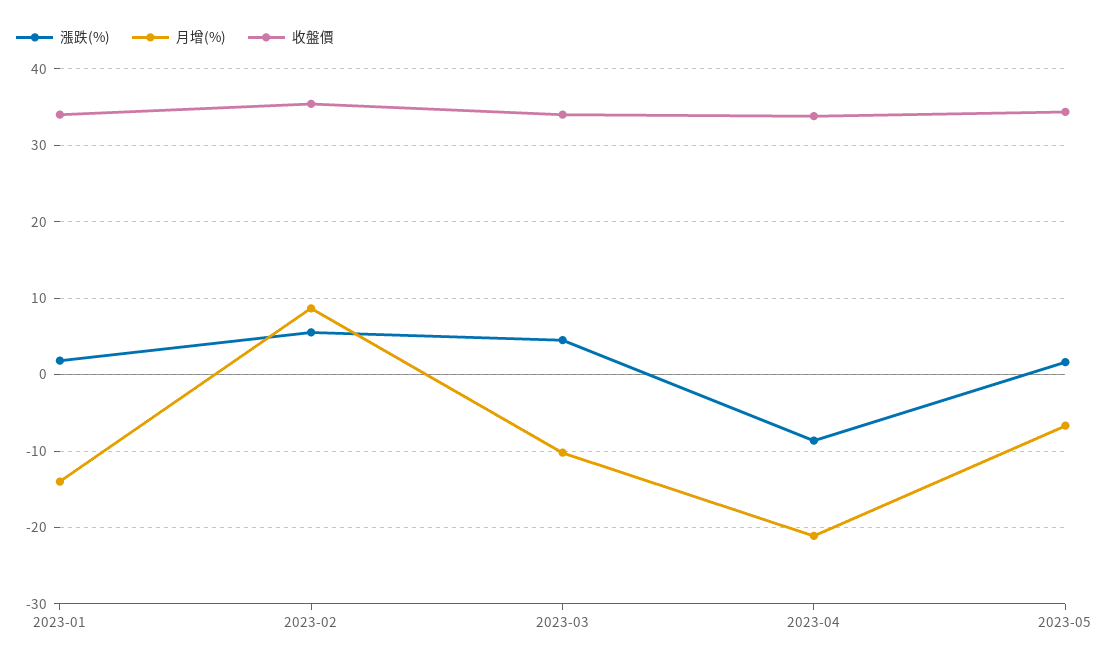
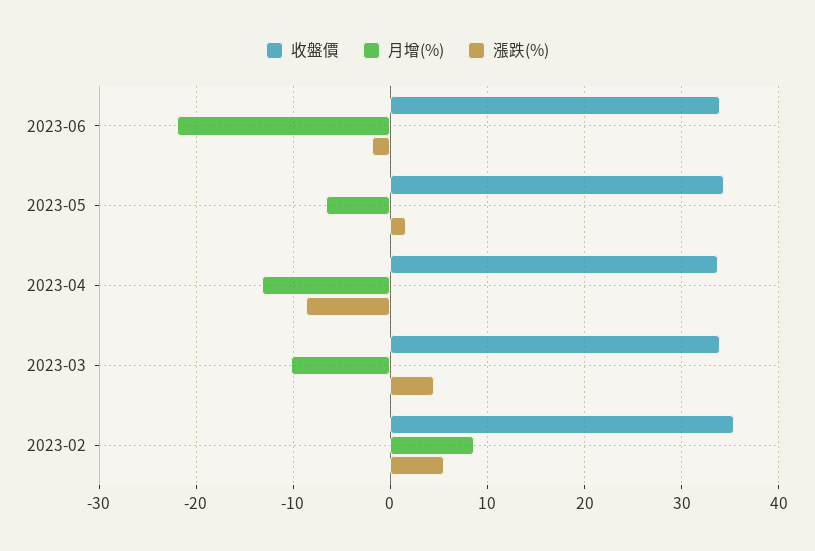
漲跌(%), 2023-01: 2 -> none
月增(%), 2023-01: -14 -> none
收盤價, 2023-01: 34 -> none
月增(%), 2023-04: -21 -> -13
收盤價, 2023-06: none -> 34
月增(%), 2023-06: none -> -22
漲跌(%), 2023-06: none -> -2

